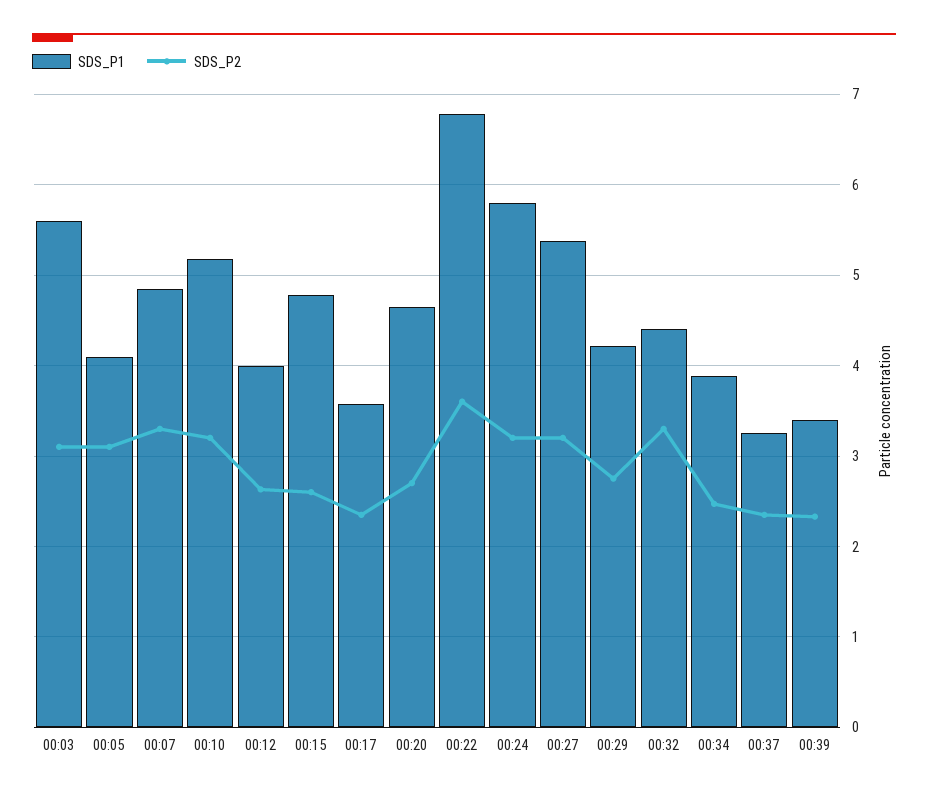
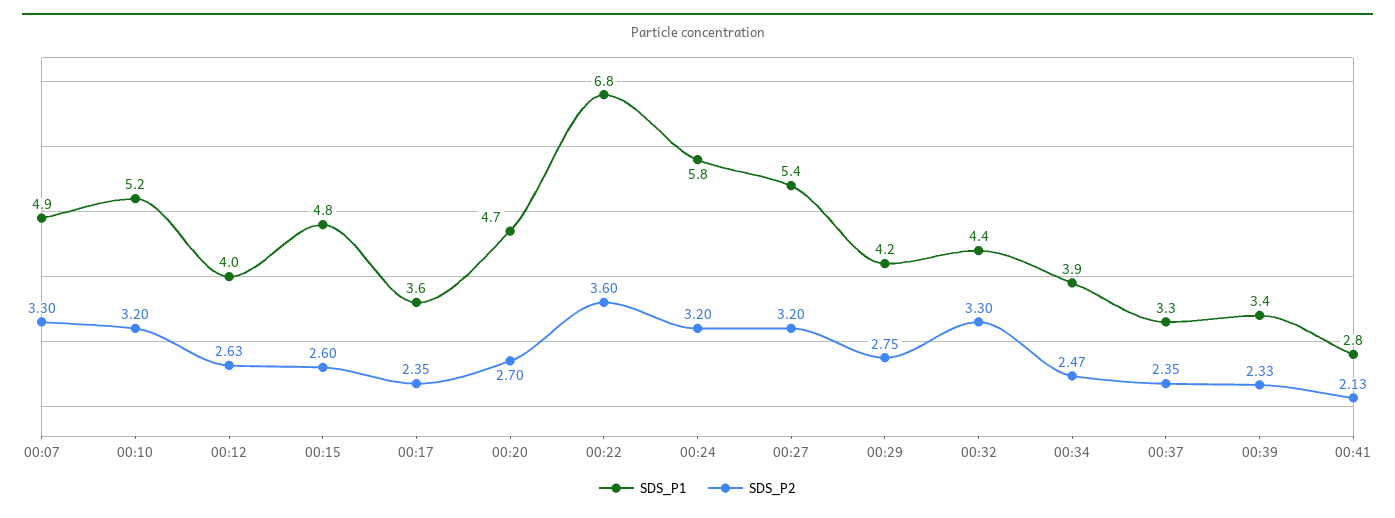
SDS_P1, 00:03: 5.6 -> none
SDS_P2, 00:03: 3.1 -> none
SDS_P1, 00:05: 4.1 -> none
SDS_P2, 00:05: 3.1 -> none
SDS_P1, 00:41: none -> 2.8
SDS_P2, 00:41: none -> 2.13

